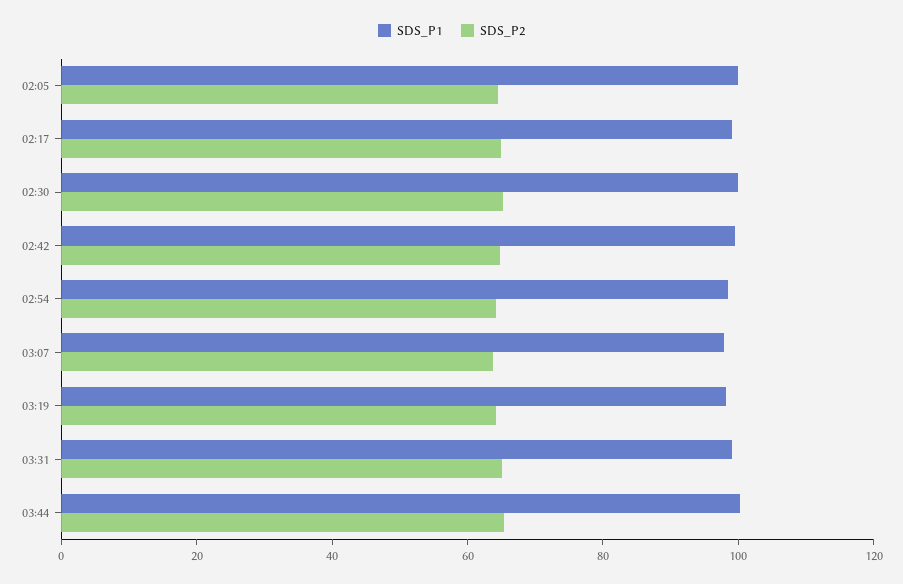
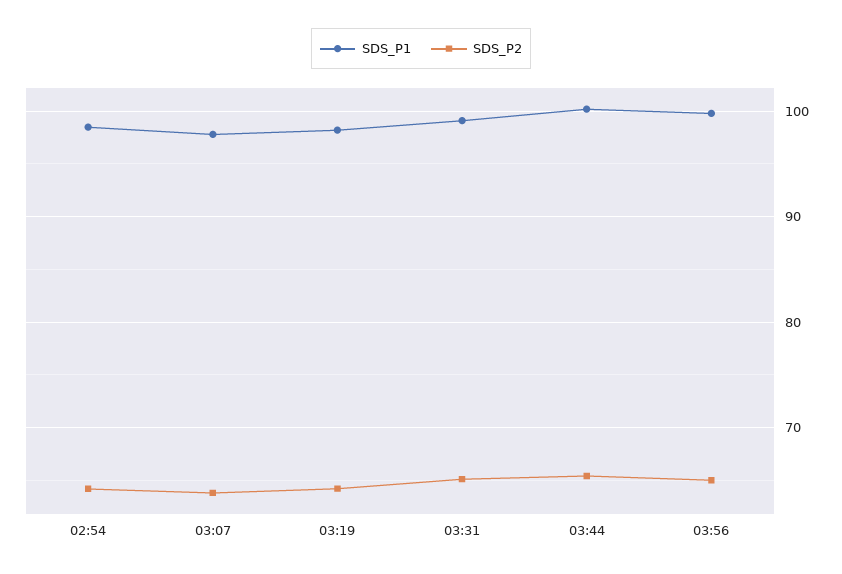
SDS_P1, 02:05: 100 -> none
SDS_P2, 02:05: 65 -> none
SDS_P1, 02:17: 100 -> none
SDS_P2, 02:17: 65 -> none
SDS_P1, 02:30: 100 -> none
SDS_P2, 02:30: 65 -> none
SDS_P1, 02:42: 100 -> none
SDS_P2, 02:42: 65 -> none
SDS_P1, 03:56: none -> 100
SDS_P2, 03:56: none -> 65

